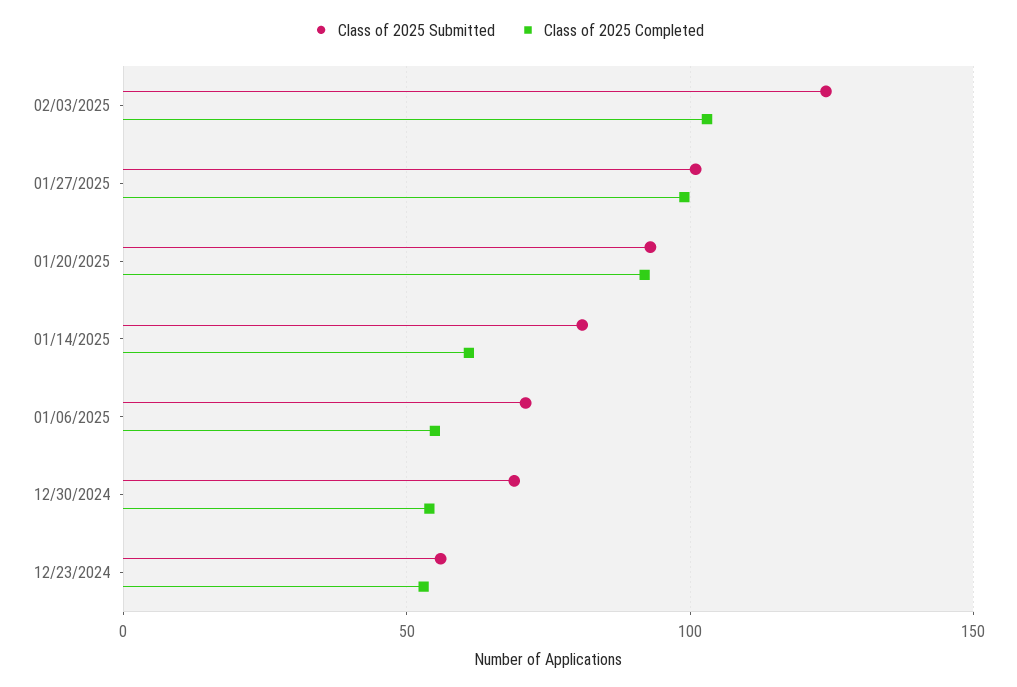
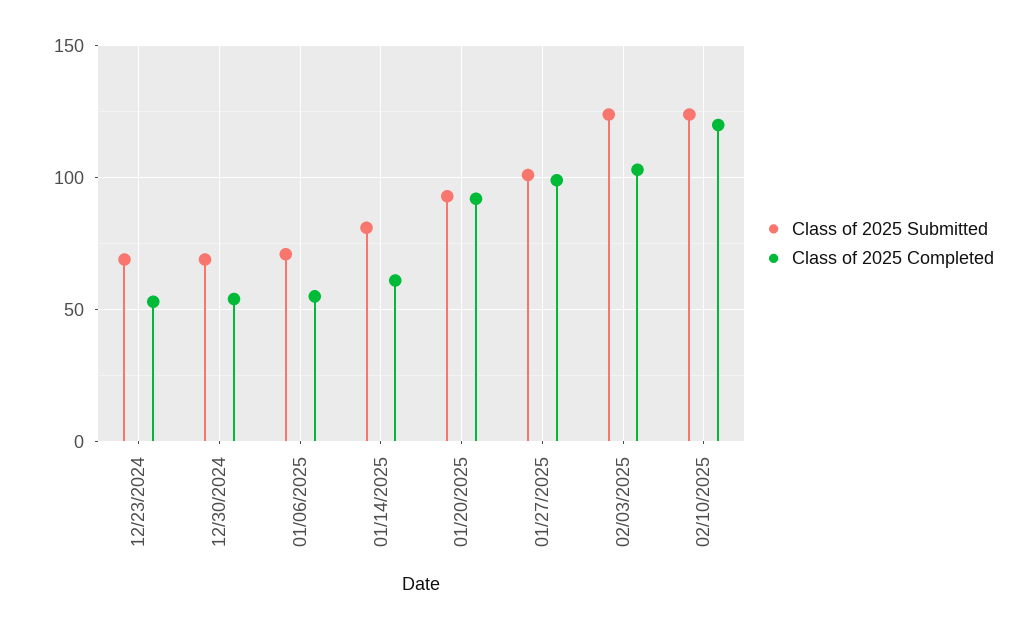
Class of 2025 Submitted, 12/23/2024: 55 -> 70
Class of 2025 Submitted, 02/10/2025: none -> 125
Class of 2025 Completed, 02/10/2025: none -> 120

